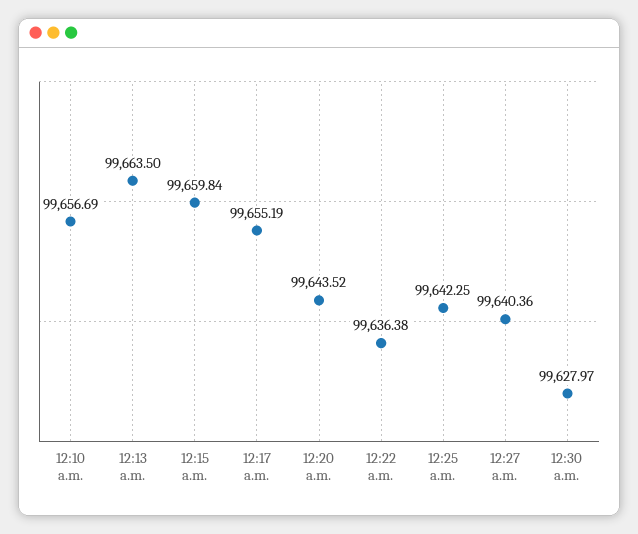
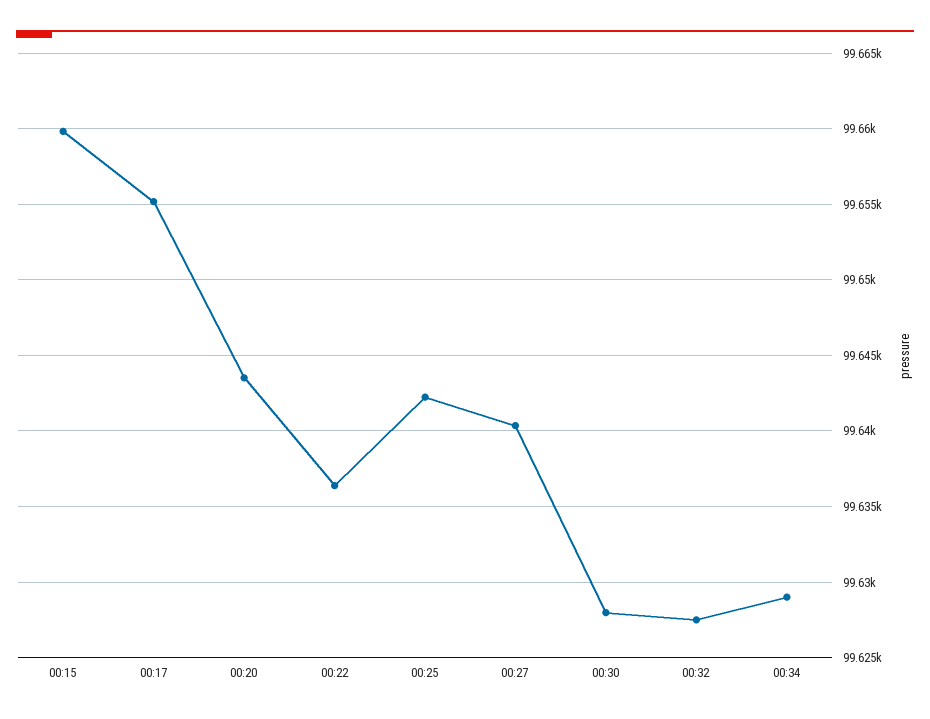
12:10 a.m.: 99656.69 -> none
12:13 a.m.: 99663.5 -> none
00:32: none -> 99627.5
00:34: none -> 99629

